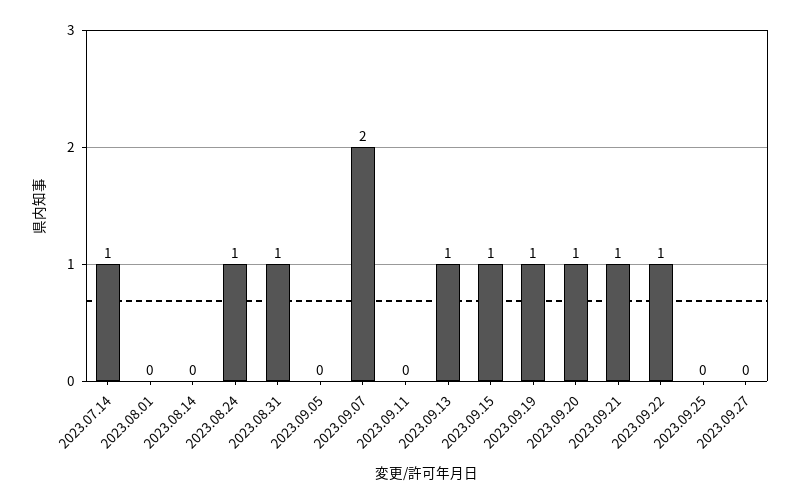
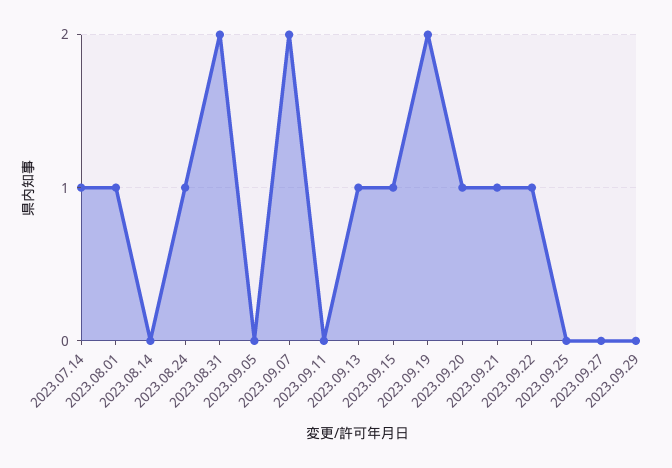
2023.08.01: 0 -> 1
2023.08.31: 1 -> 2
2023.09.19: 1 -> 2
2023.09.29: none -> 0

